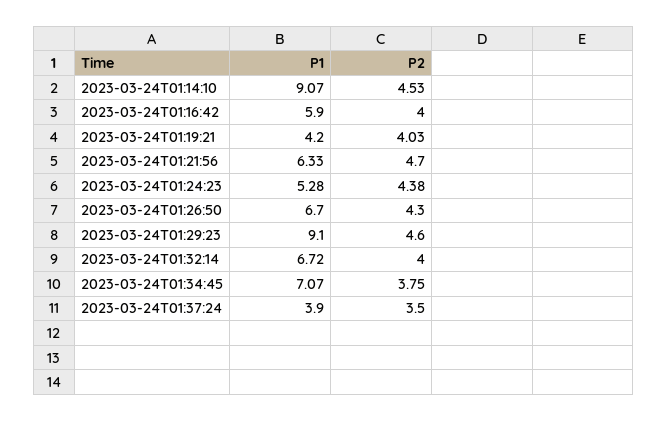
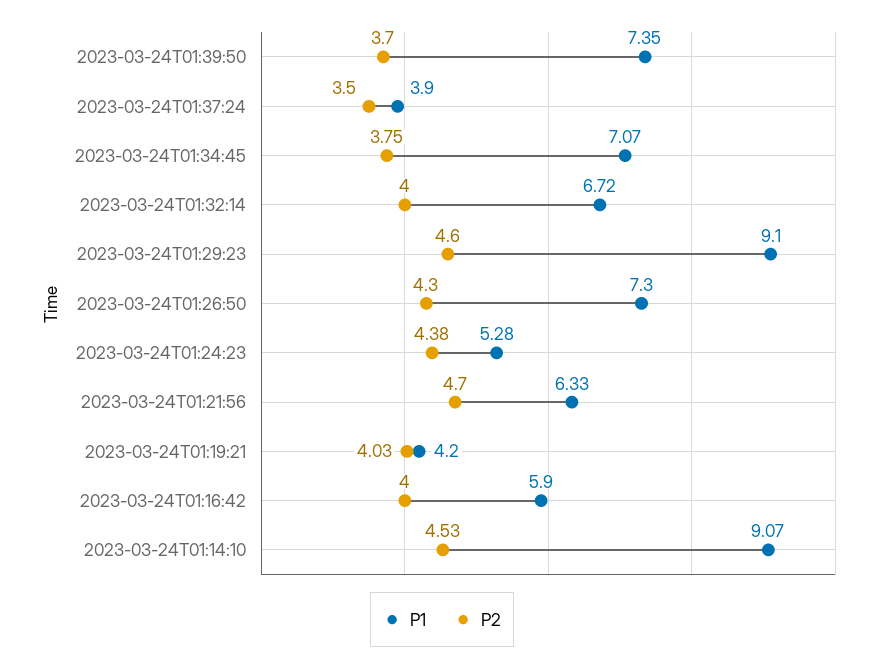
P1, 2023-03-24T01:26:50: 6.7 -> 7.3
P1, 2023-03-24T01:39:50: none -> 7.35
P2, 2023-03-24T01:39:50: none -> 3.7

